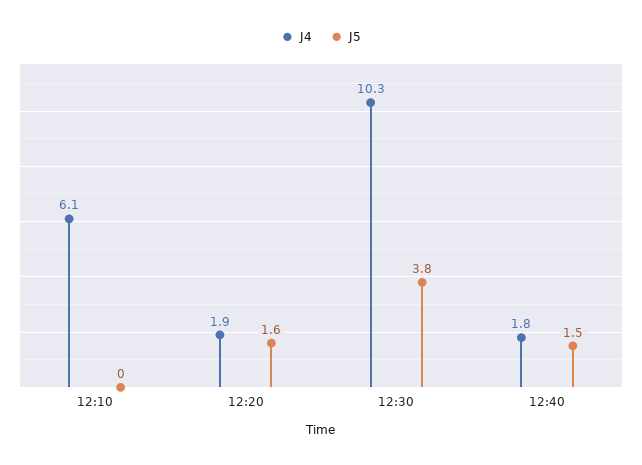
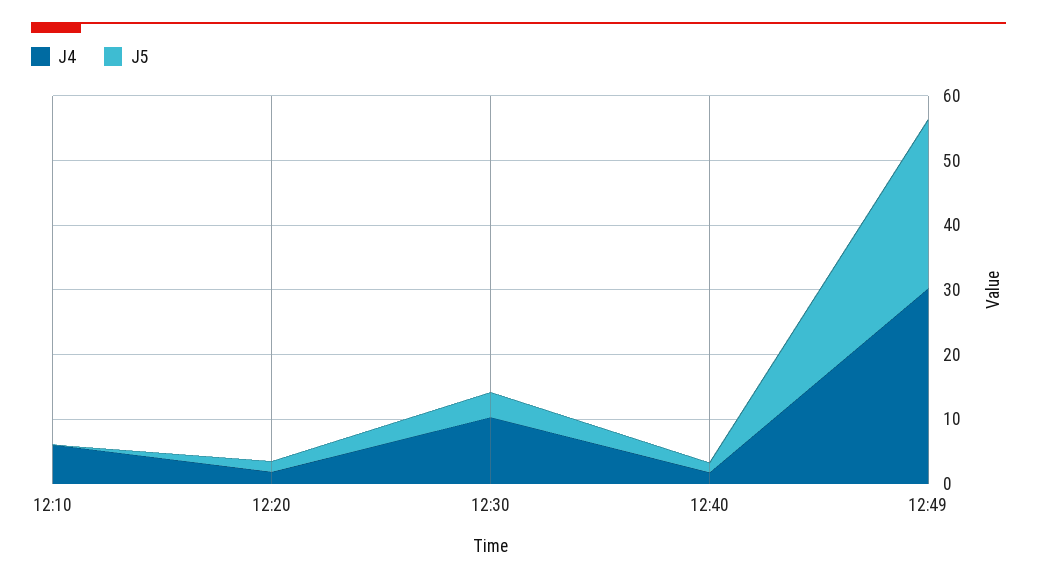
J4, 12:49: none -> 30
J5, 12:49: none -> 26

